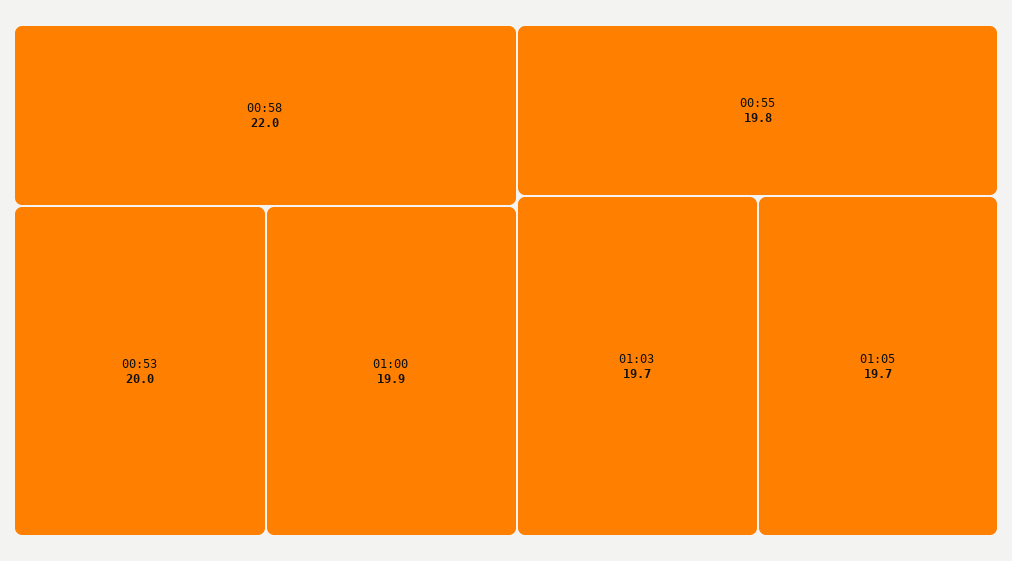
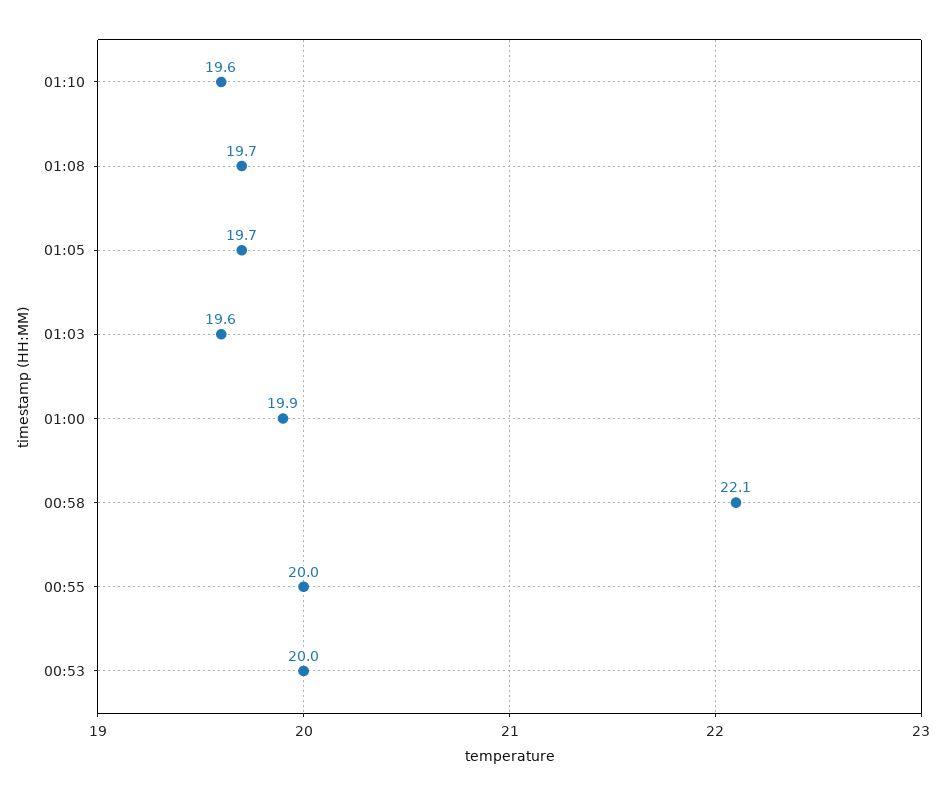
00:58: 22 -> 22.1
00:55: 19.8 -> 20
01:03: 19.7 -> 19.6
01:10: none -> 19.6
01:08: none -> 19.7

